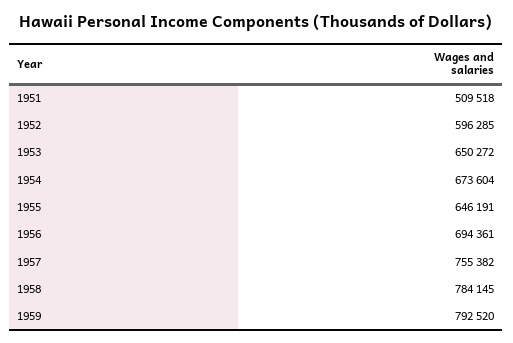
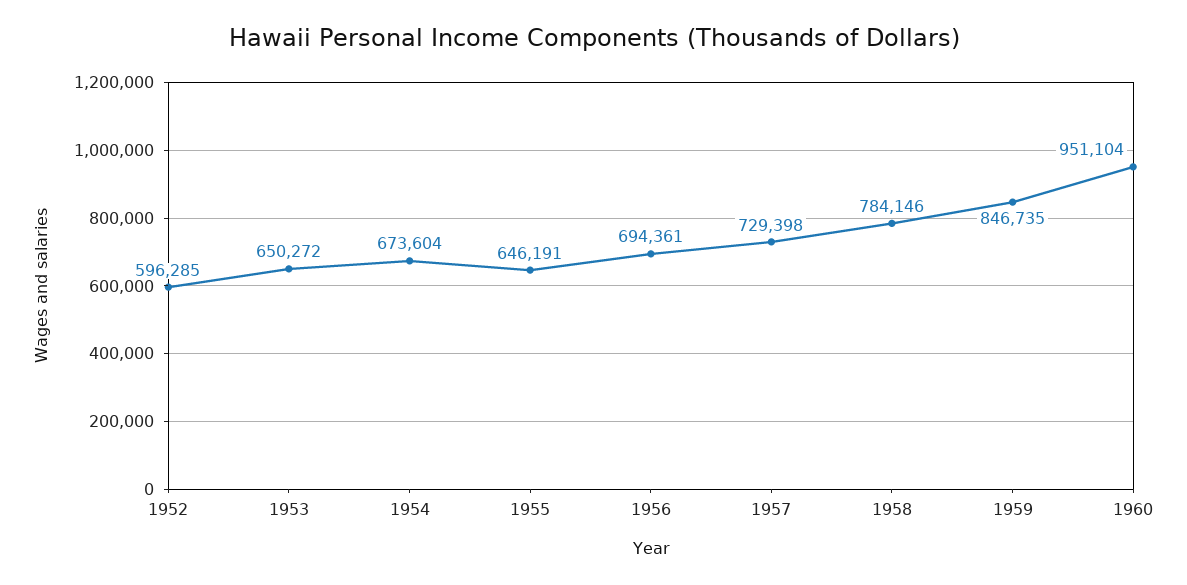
1951: 509518 -> none
1957: 755382 -> 729398
1958: 784145 -> 784146
1959: 792520 -> 846735
1960: none -> 951104

